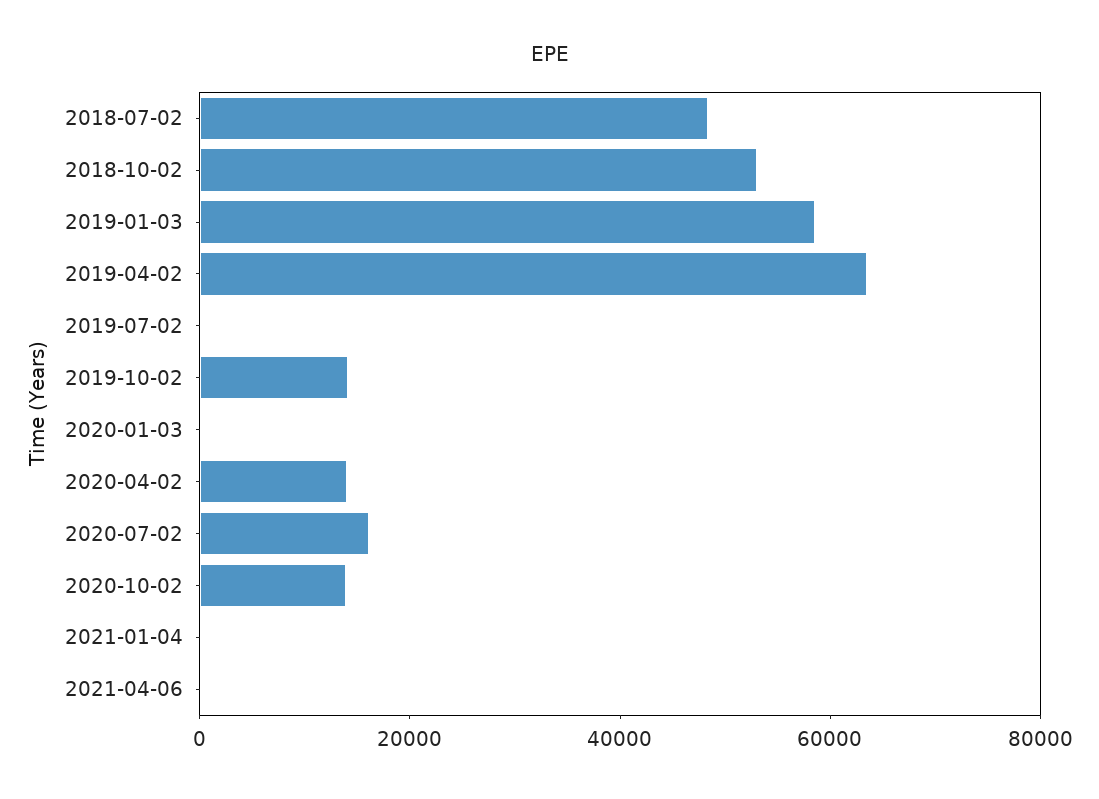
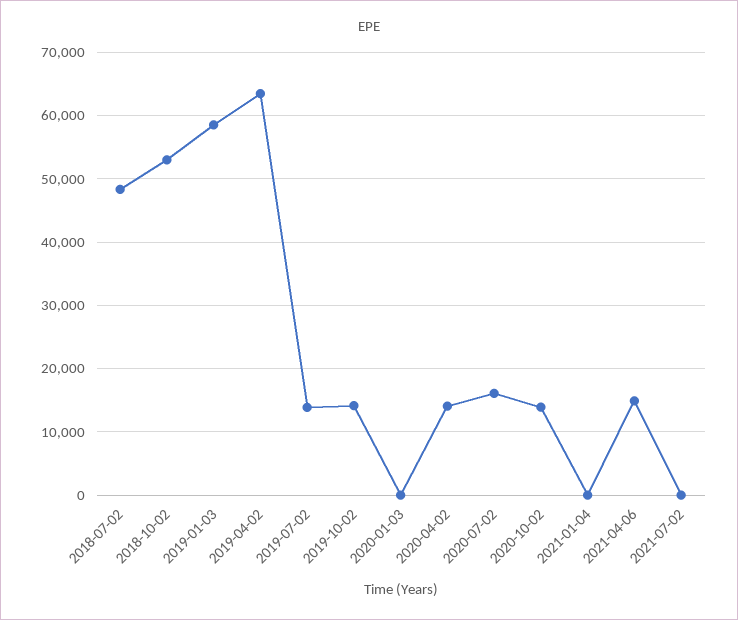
2019-07-02: 0 -> 14000
2021-04-06: 0 -> 15000
2021-07-02: none -> 0

